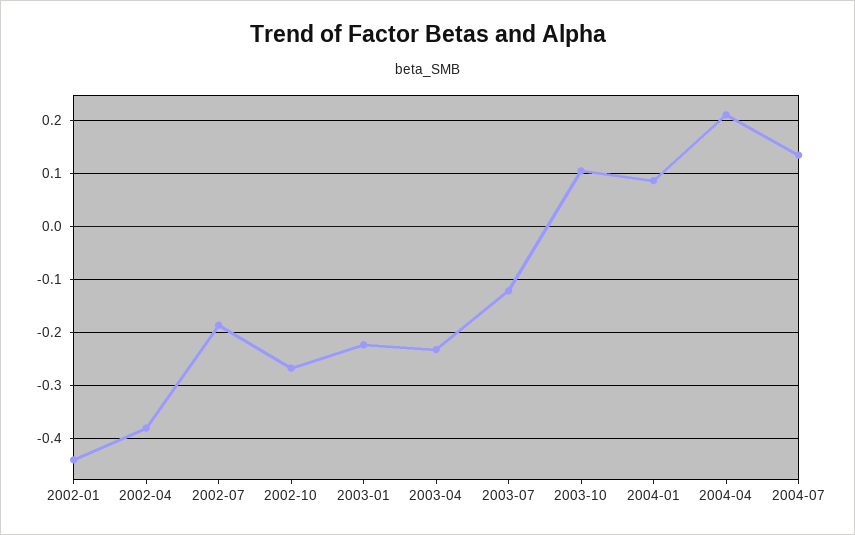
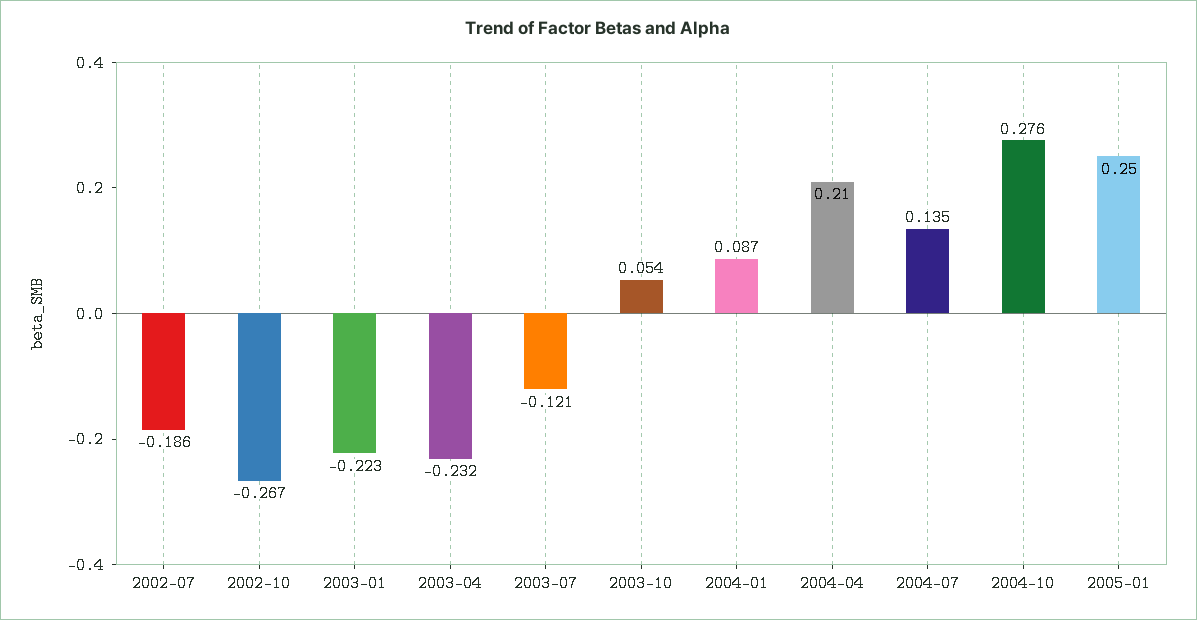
2002-01: -0.44 -> none
2002-04: -0.38 -> none
2003-10: 0.1 -> 0.054
2004-10: none -> 0.276
2005-01: none -> 0.25

